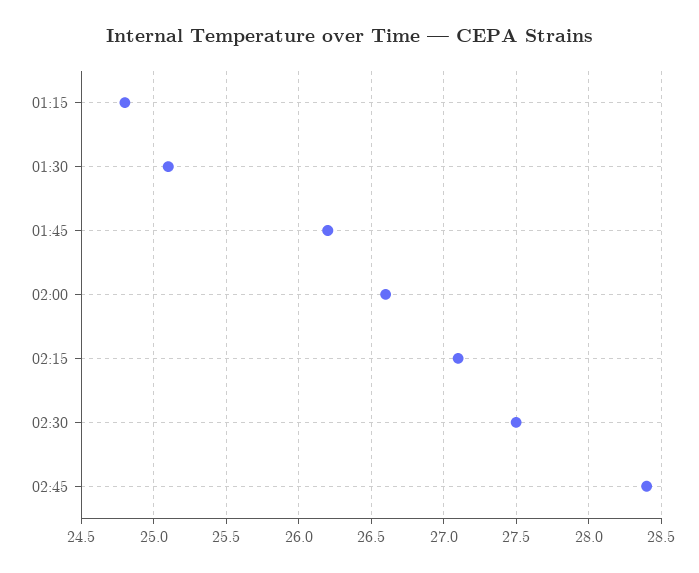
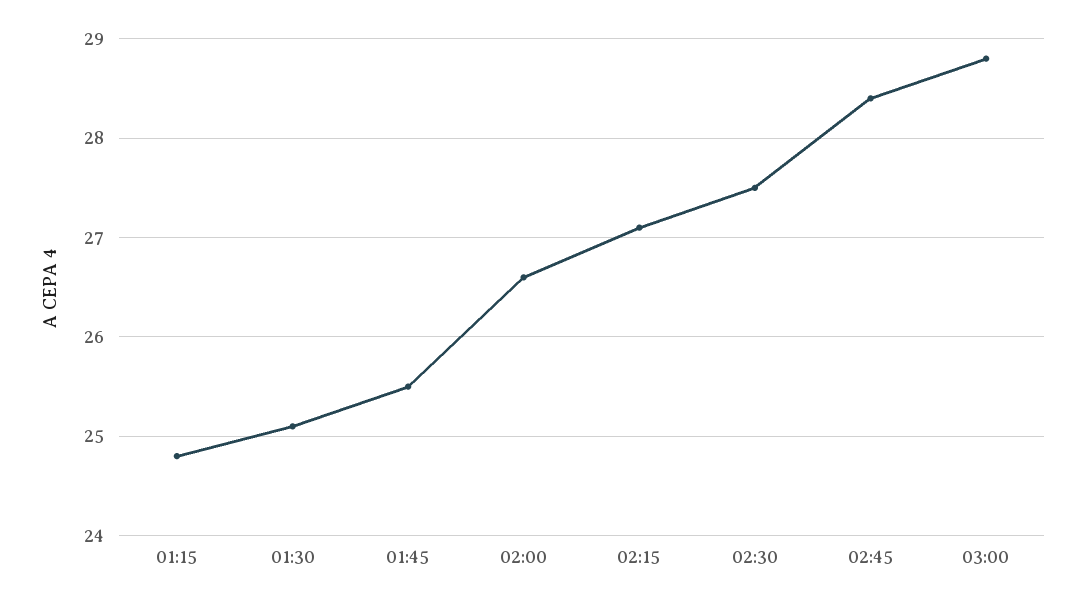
01:45: 26.2 -> 25.5
03:00: none -> 28.8

